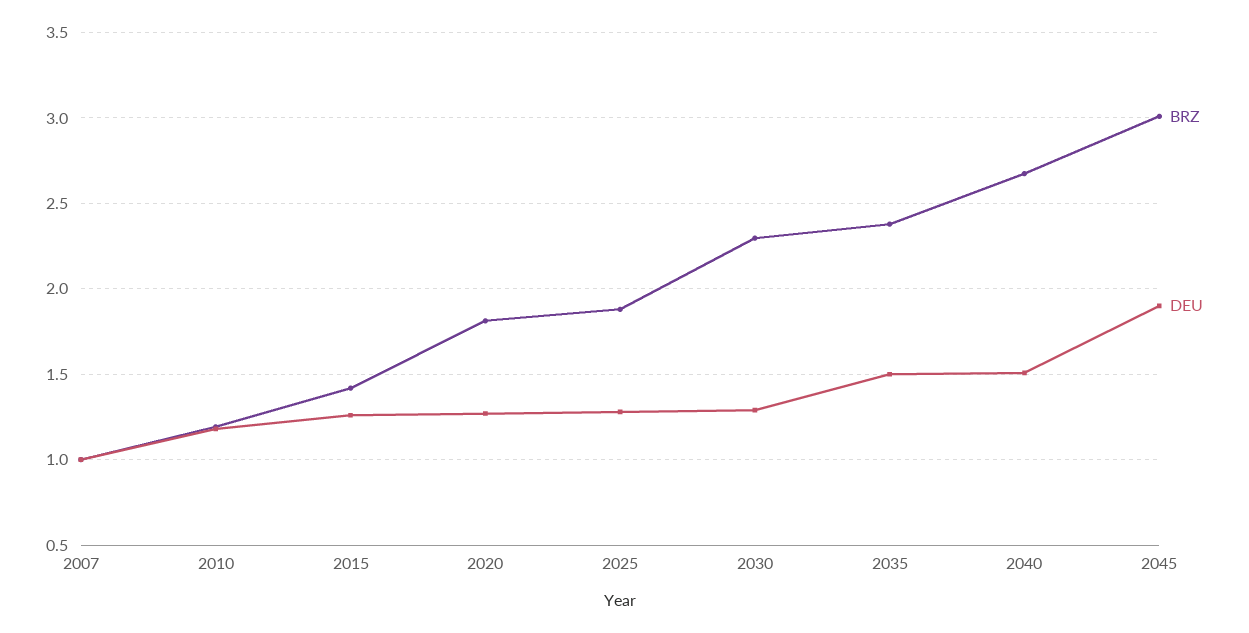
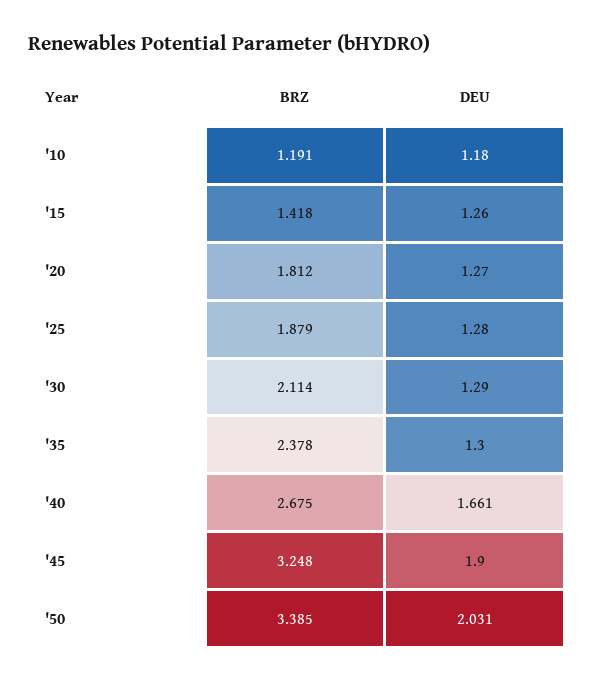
BRZ, 2007: 1 -> none
DEU, 2007: 1 -> none
BRZ, 2030: 2.3 -> 2.114
DEU, 2035: 1.5 -> 1.3
DEU, 2040: 1.5 -> 1.661
BRZ, 2045: 3 -> 3.248
BRZ, '50: none -> 3.385
DEU, '50: none -> 2.031

